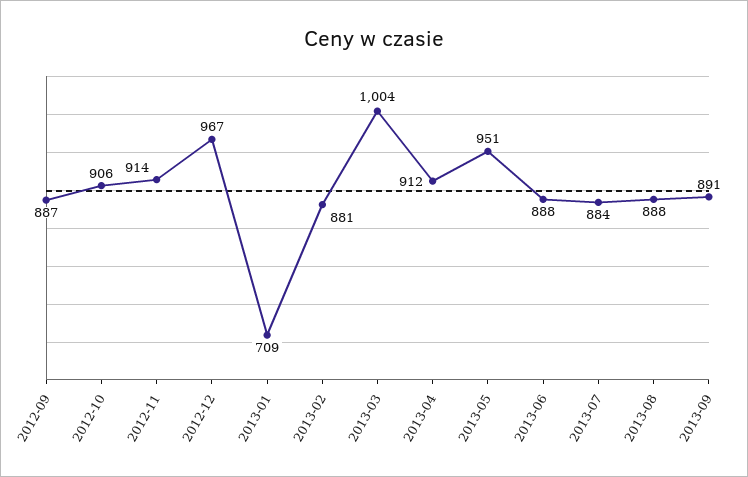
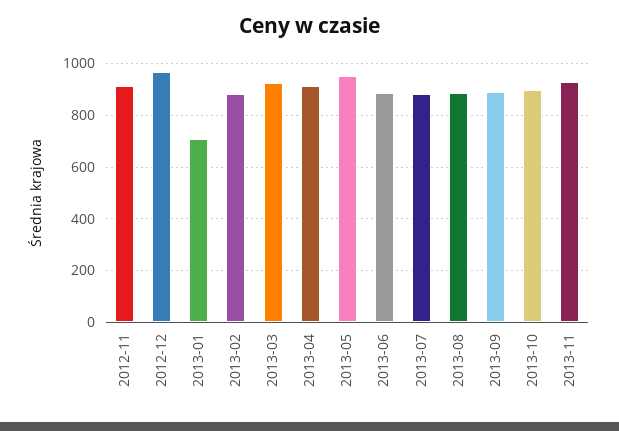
2012-09: 887 -> none
2012-10: 906 -> none
2013-03: 1004 -> 925
2013-10: none -> 900
2013-11: none -> 925

